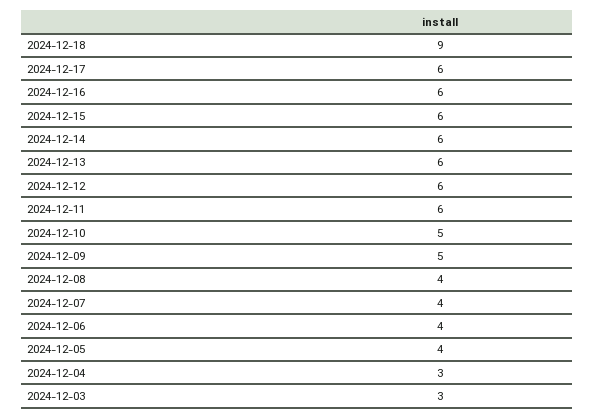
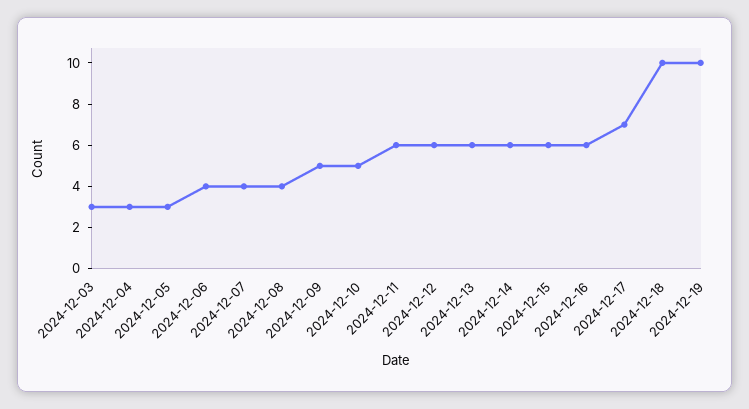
2024-12-18: 9 -> 10
2024-12-17: 6 -> 7
2024-12-05: 4 -> 3
2024-12-19: none -> 10

